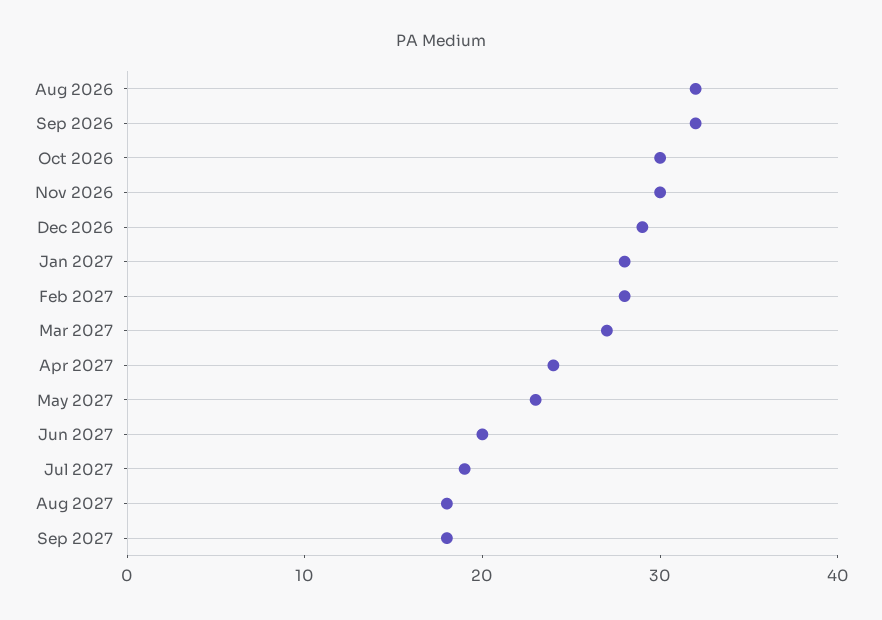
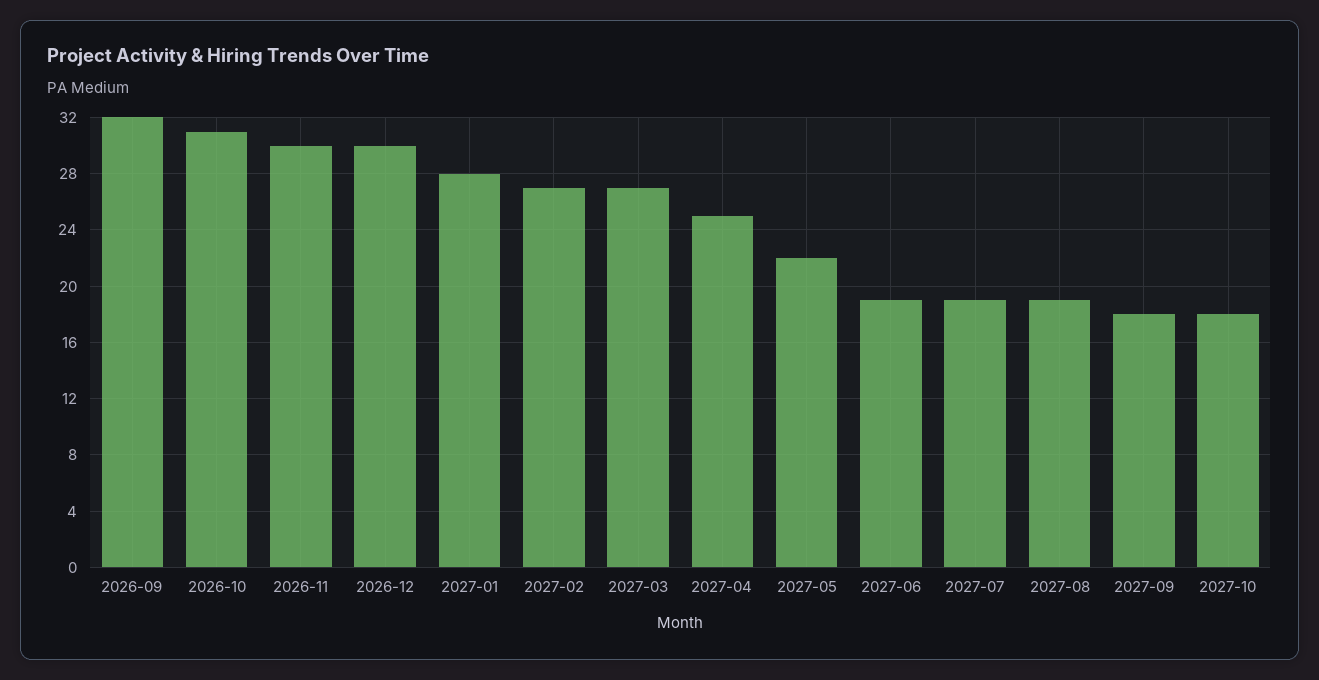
Aug 2026: 32 -> none
Oct 2026: 30 -> 31
Dec 2026: 29 -> 30
Feb 2027: 28 -> 27
Apr 2027: 24 -> 25
May 2027: 23 -> 22
Jun 2027: 20 -> 19
Aug 2027: 18 -> 19
2027-10: none -> 18

